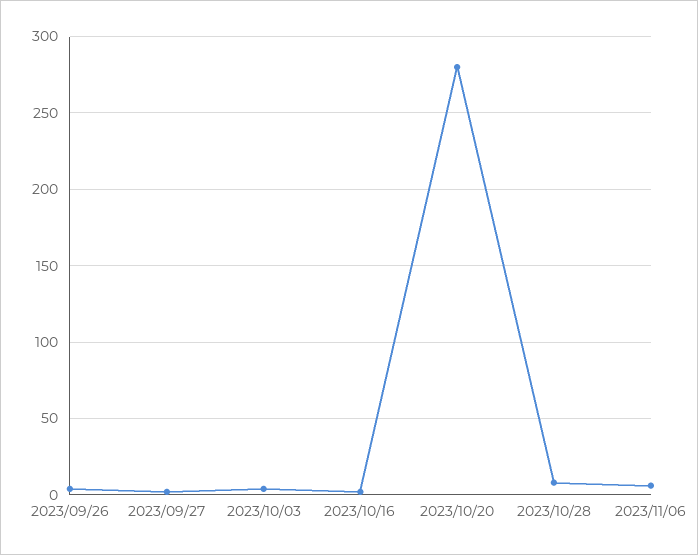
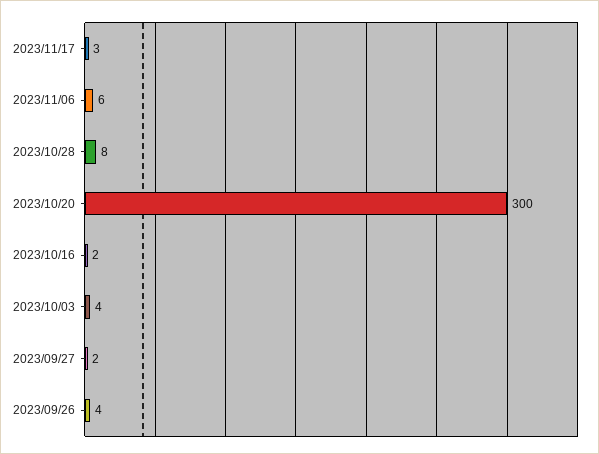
2023/10/20: 280 -> 300
2023/11/17: none -> 3

